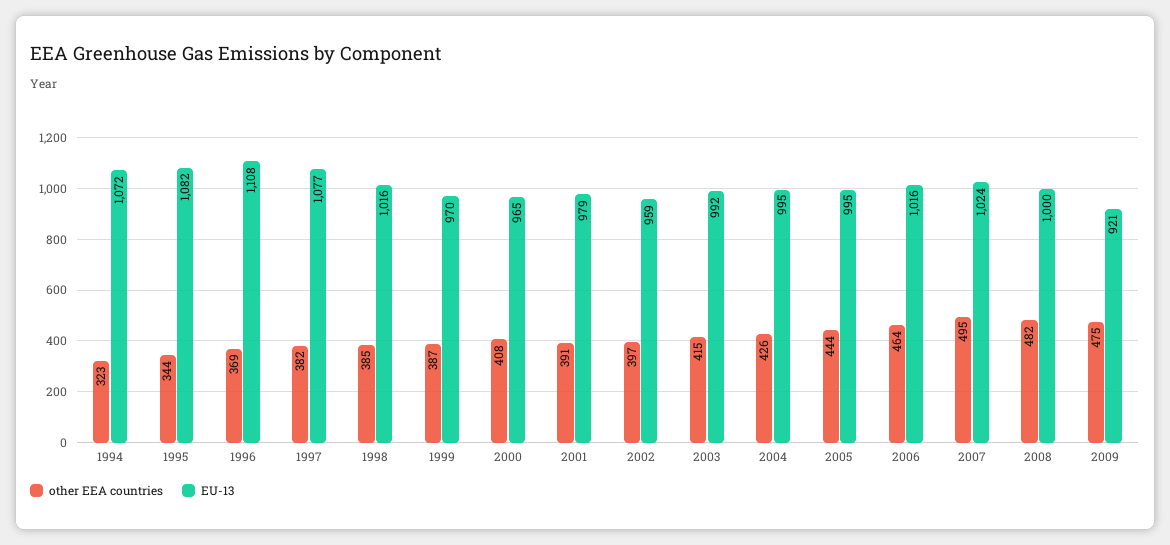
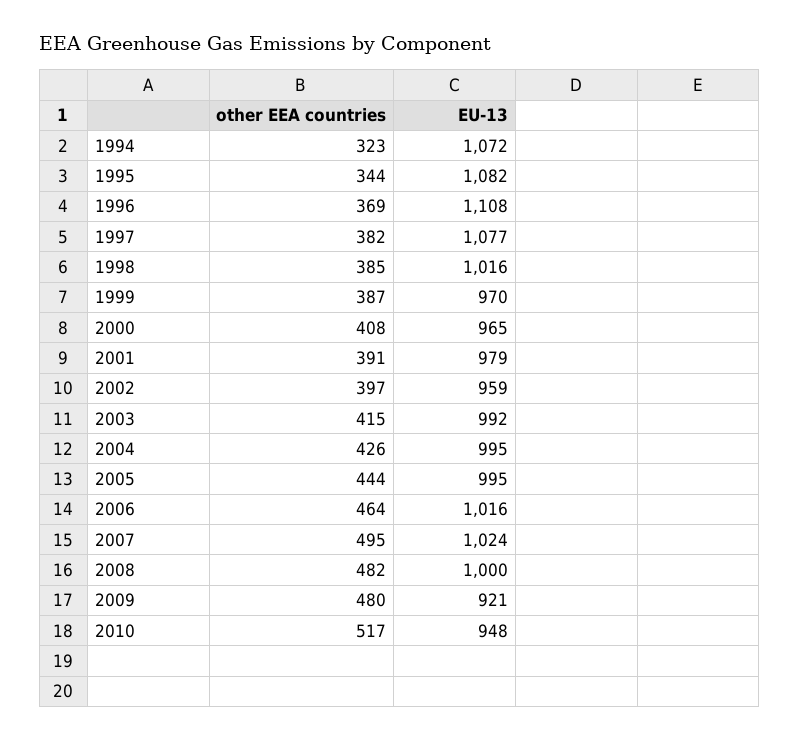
other EEA countries, 2009: 475 -> 480
other EEA countries, 2010: none -> 517
EU-13, 2010: none -> 948

